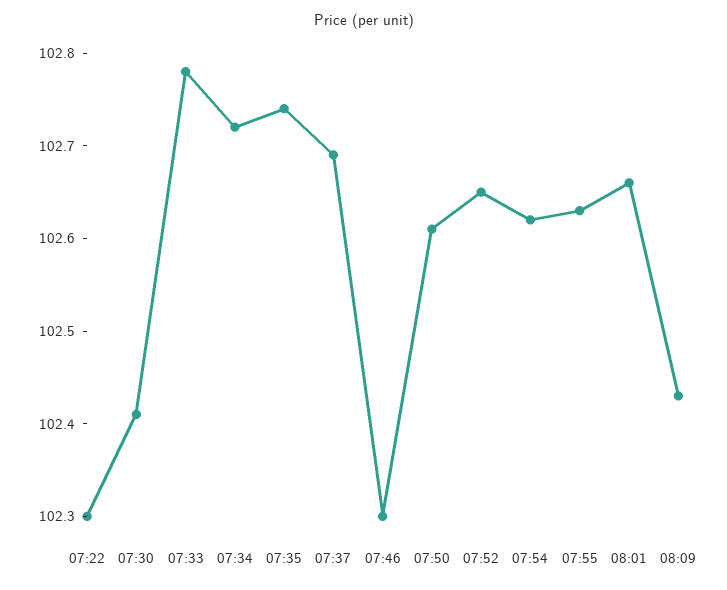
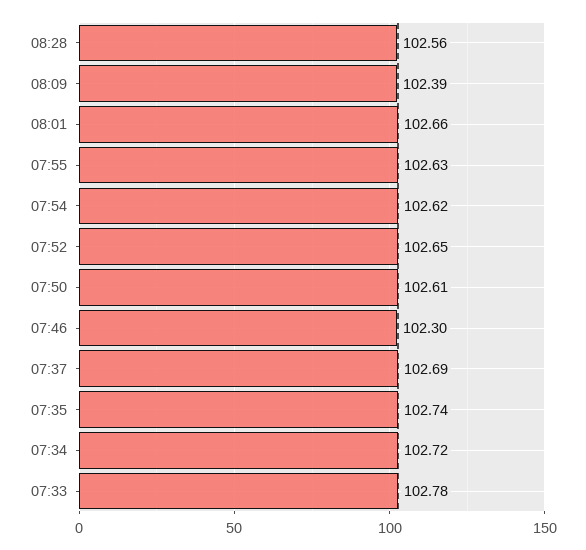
07:22: 102.3 -> none
07:30: 102.41 -> none
08:09: 102.43 -> 102.39
08:28: none -> 102.56

